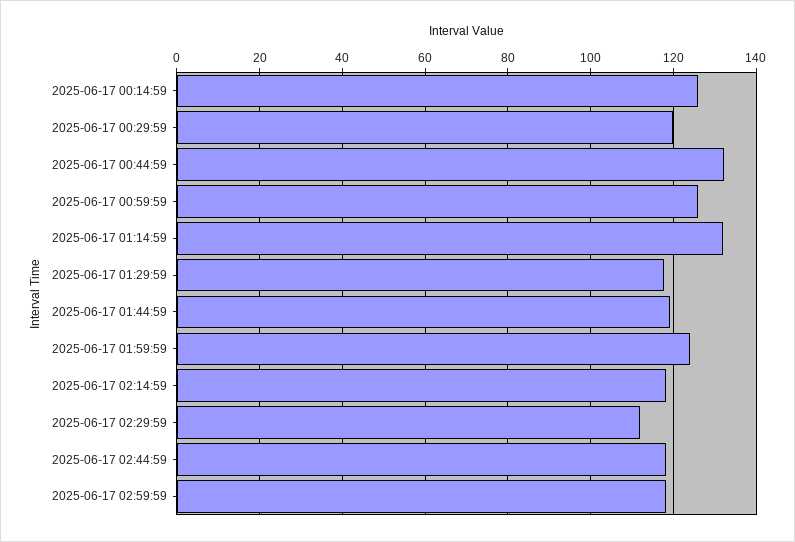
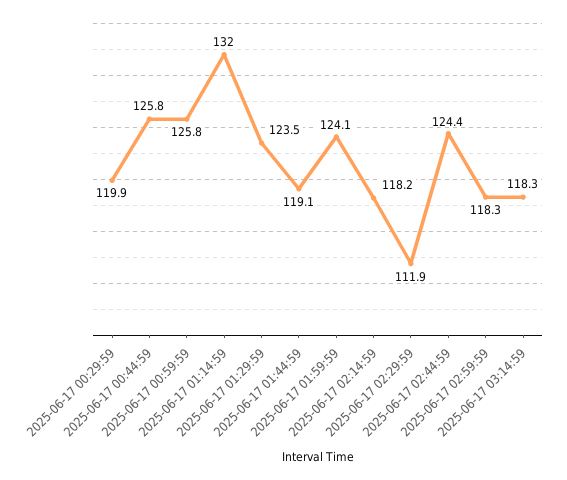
2025-06-17 00:14:59: 126 -> none
2025-06-17 00:44:59: 132 -> 125.8
2025-06-17 01:29:59: 118 -> 123.5
2025-06-17 02:44:59: 118 -> 124.4
2025-06-17 03:14:59: none -> 118.3

